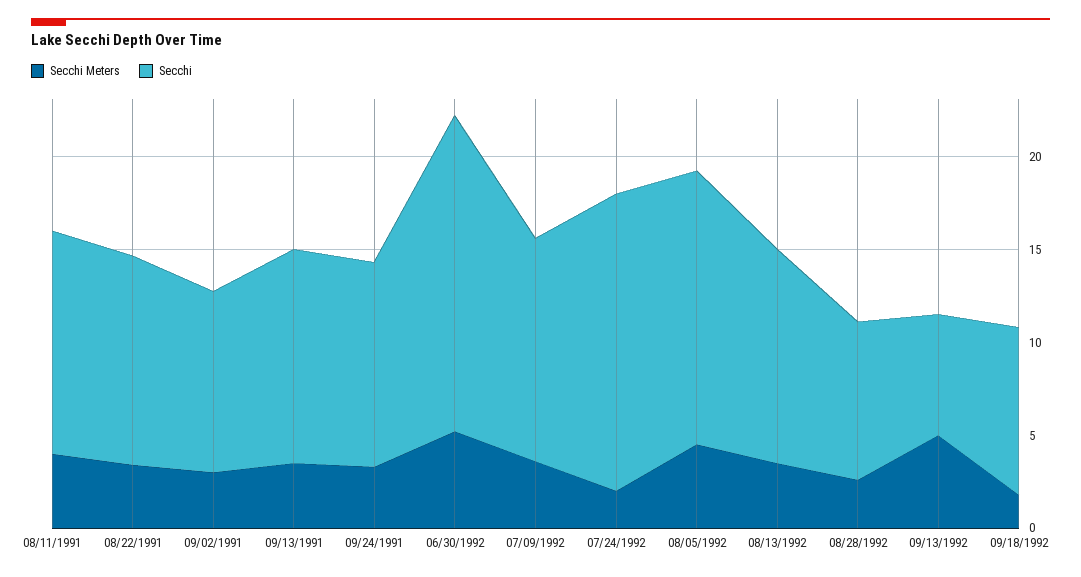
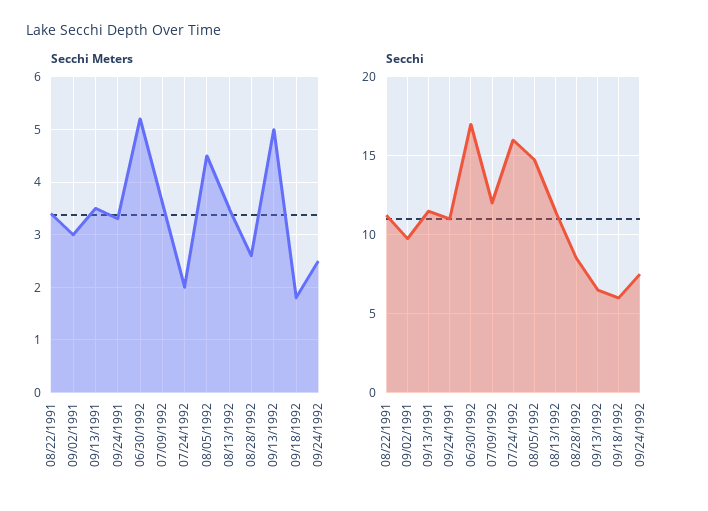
Secchi Meters, 08/11/1991: 4 -> none
Secchi, 08/11/1991: 12 -> none
Secchi, 09/18/1992: 9 -> 6
Secchi Meters, 09/24/1992: none -> 2.5
Secchi, 09/24/1992: none -> 7.5

